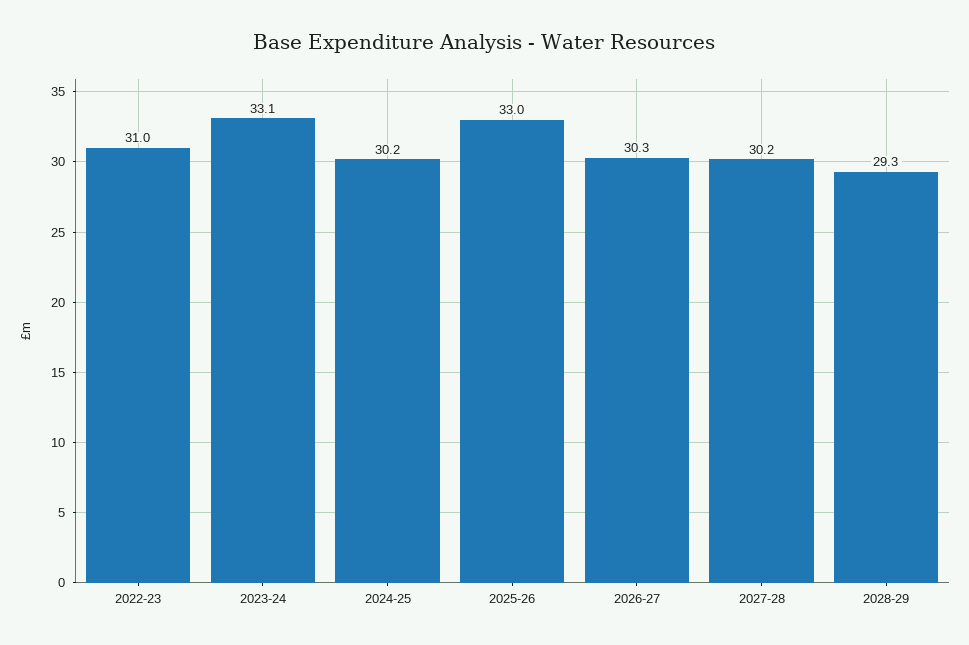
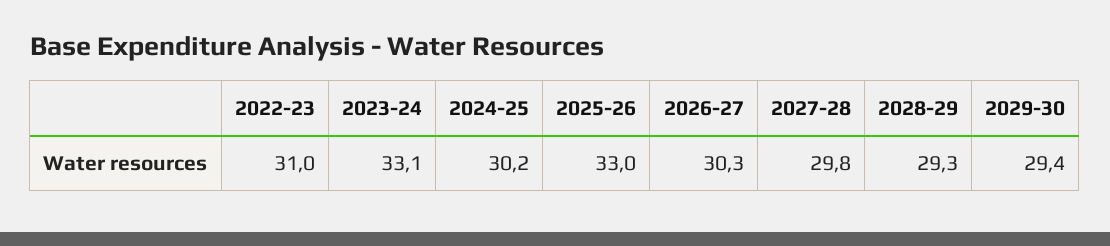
2027-28: 30.2 -> 29.8
2029-30: none -> 29.4

